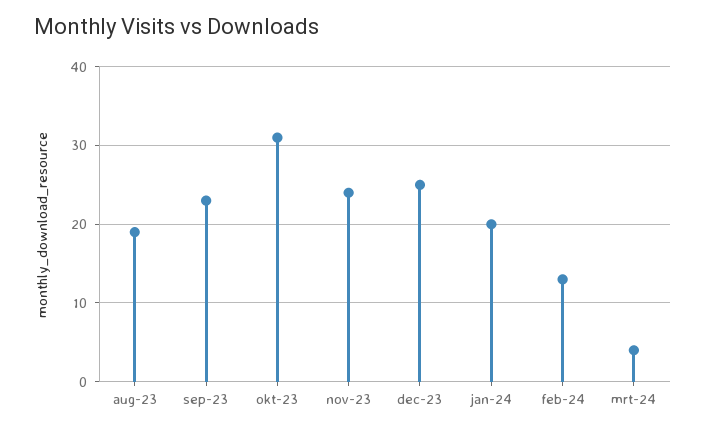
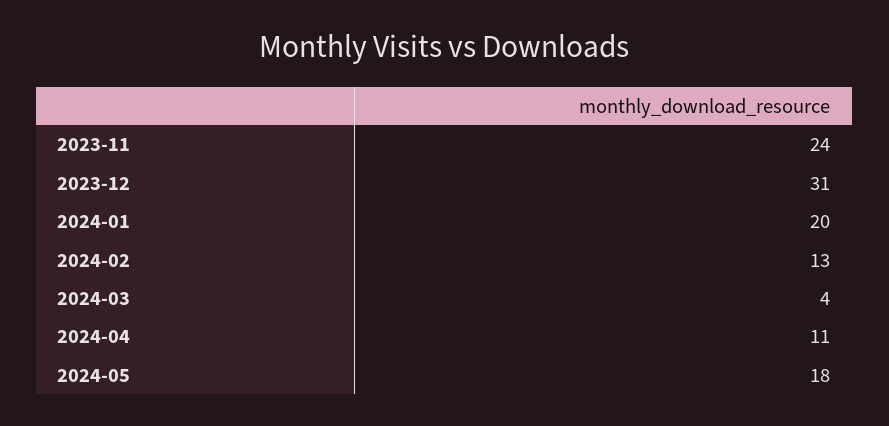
aug-23: 19 -> none
sep-23: 23 -> none
okt-23: 31 -> none
dec-23: 25 -> 31
2024-04: none -> 11
2024-05: none -> 18

